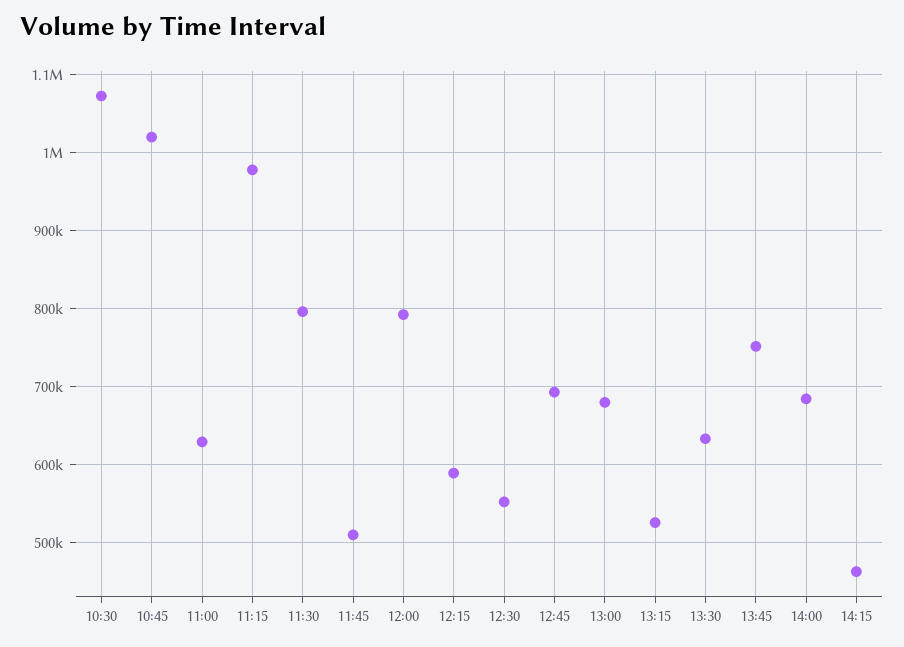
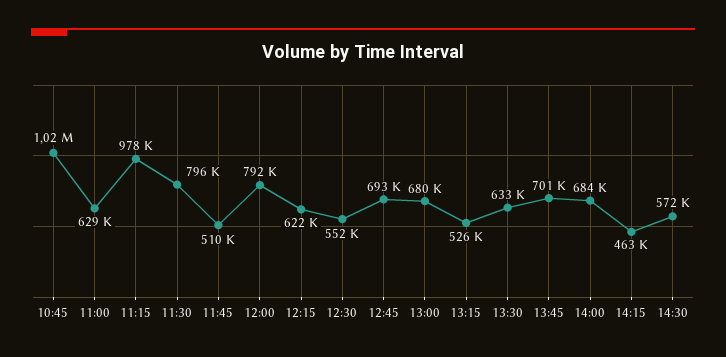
10:30: 1070000 -> none
12:15: 590000 -> 622000
13:45: 750000 -> 701000
14:30: none -> 572000

